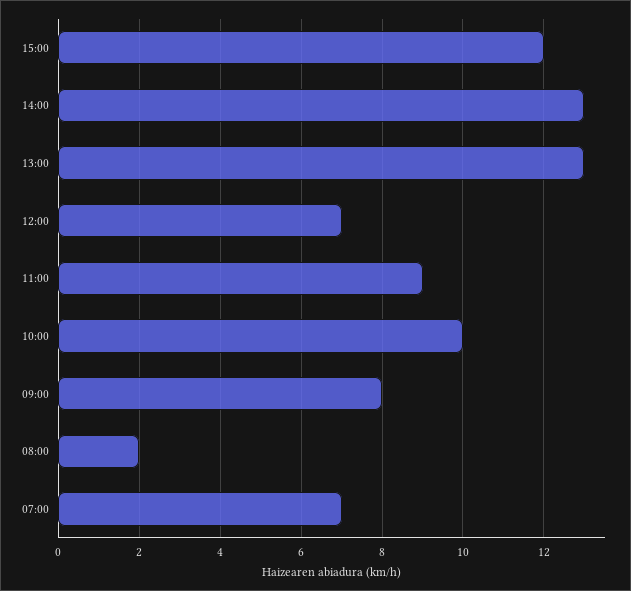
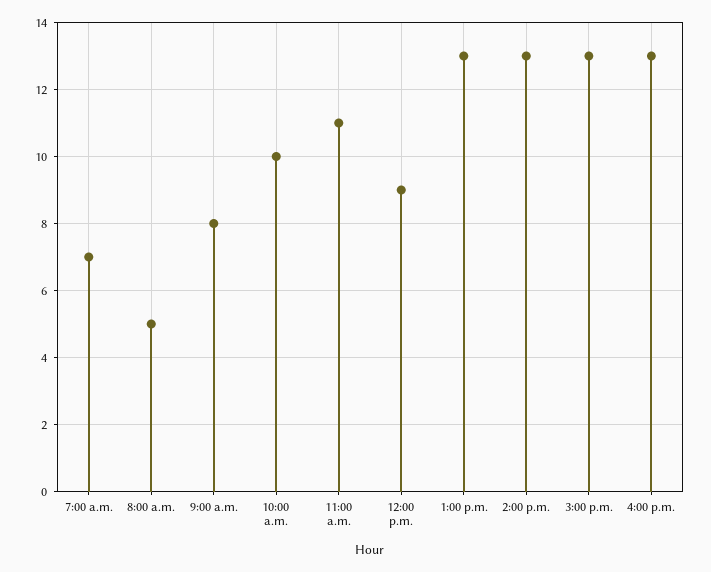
15:00: 12 -> 13
12:00: 7 -> 9
11:00: 9 -> 11
08:00: 2 -> 5
4:00 p.m.: none -> 13

